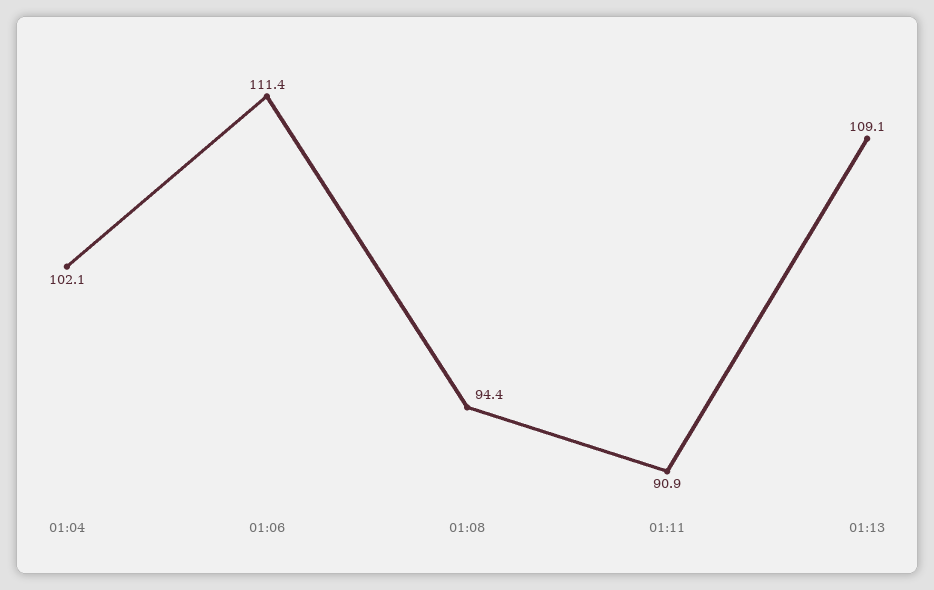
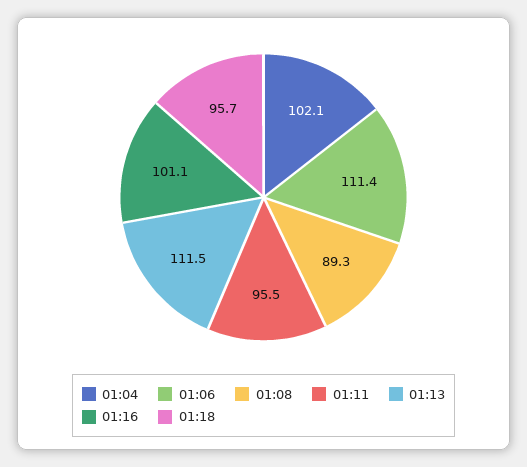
01:08: 94.4 -> 89.3
01:11: 90.9 -> 95.5
01:13: 109.1 -> 111.5
01:16: none -> 101.1
01:18: none -> 95.7

